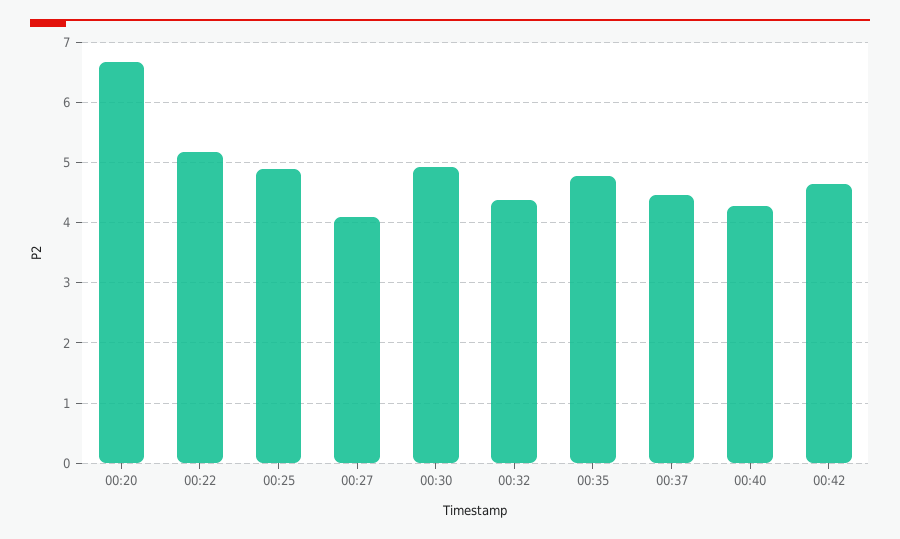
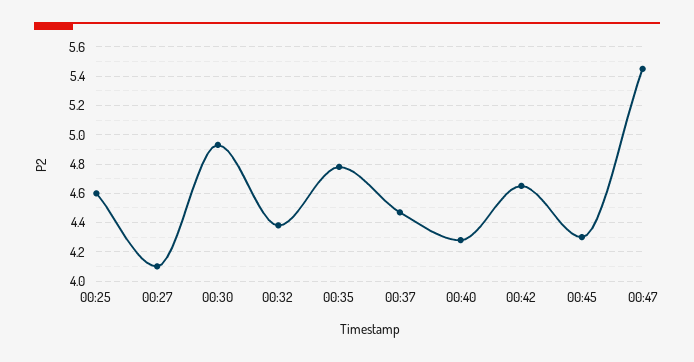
00:20: 6.7 -> none
00:22: 5.2 -> none
00:25: 4.9 -> 4.6
00:45: none -> 4.3
00:47: none -> 5.45

